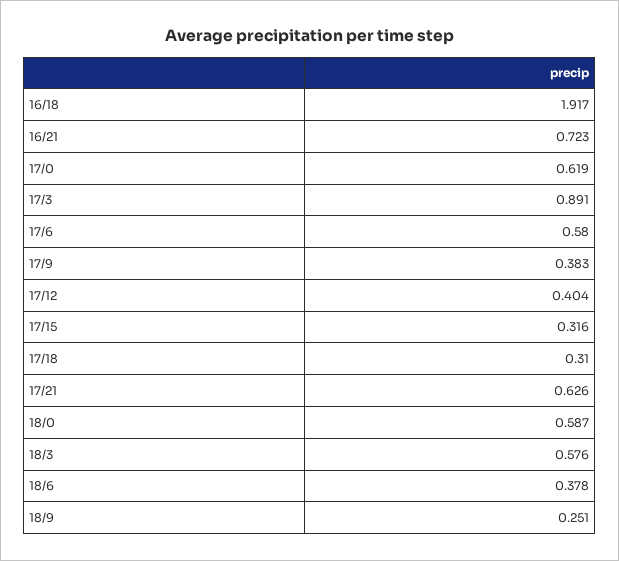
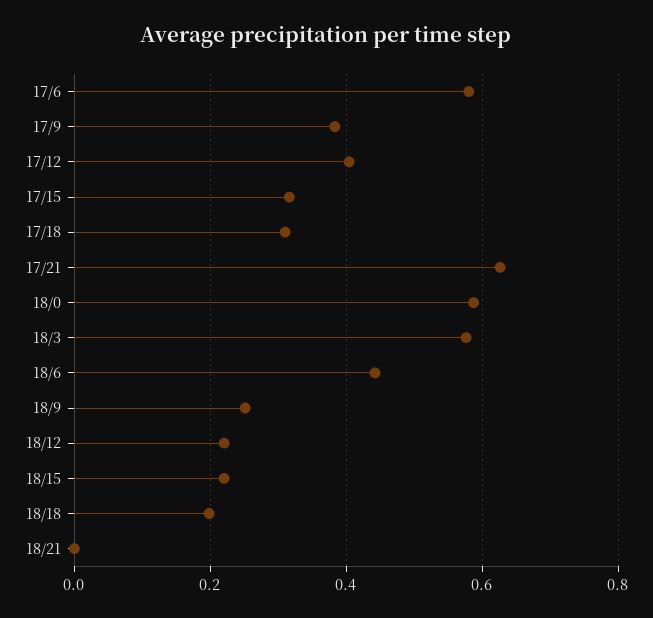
16/18: 1.917 -> none
16/21: 0.723 -> none
17/0: 0.619 -> none
17/3: 0.891 -> none
18/6: 0.378 -> 0.44
18/12: none -> 0.22
18/15: none -> 0.22
18/18: none -> 0.2
18/21: none -> 0

